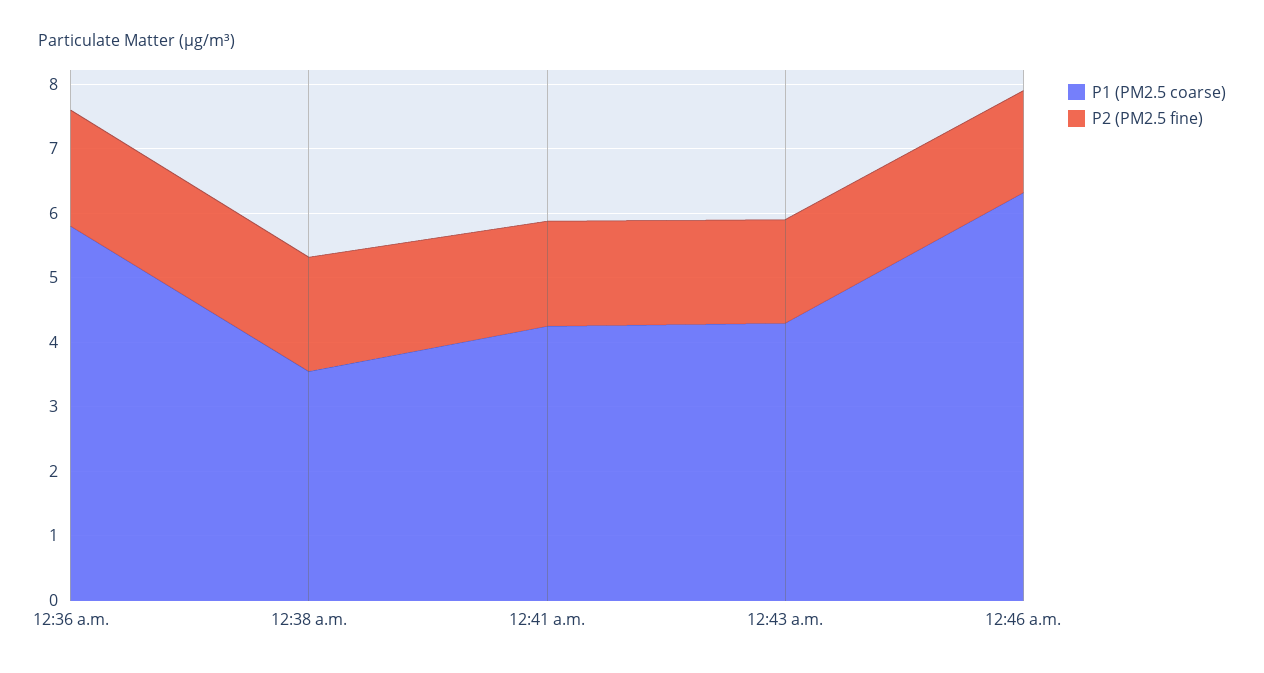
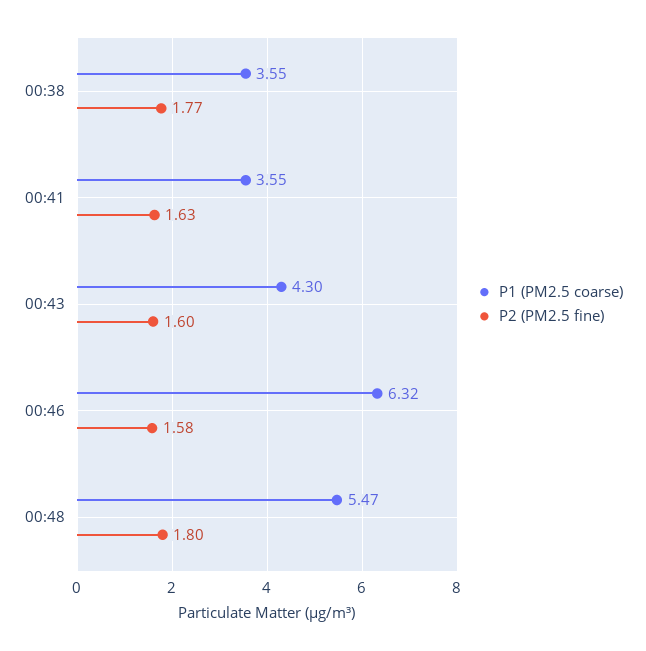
P1 (PM2.5 coarse), 12:36 a.m.: 5.8 -> none
P2 (PM2.5 fine), 12:36 a.m.: 1.8 -> none
P1 (PM2.5 coarse), 12:41 a.m.: 4.2 -> 3.55
P1 (PM2.5 coarse), 00:48: none -> 5.47
P2 (PM2.5 fine), 00:48: none -> 1.8

